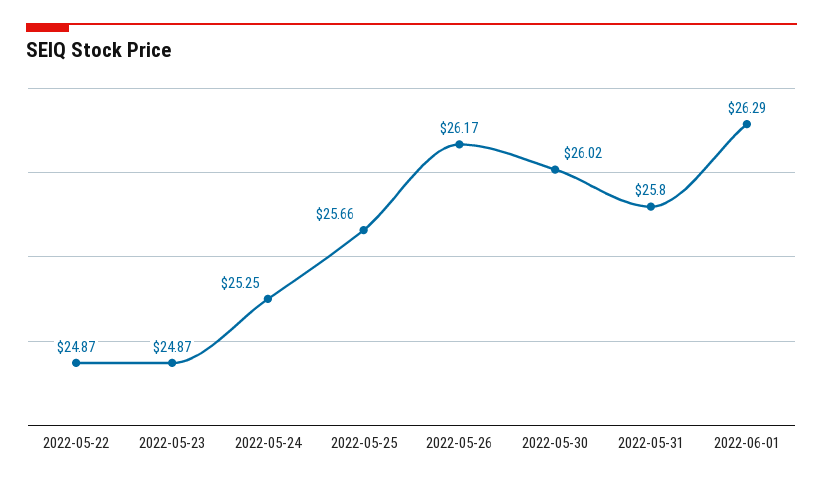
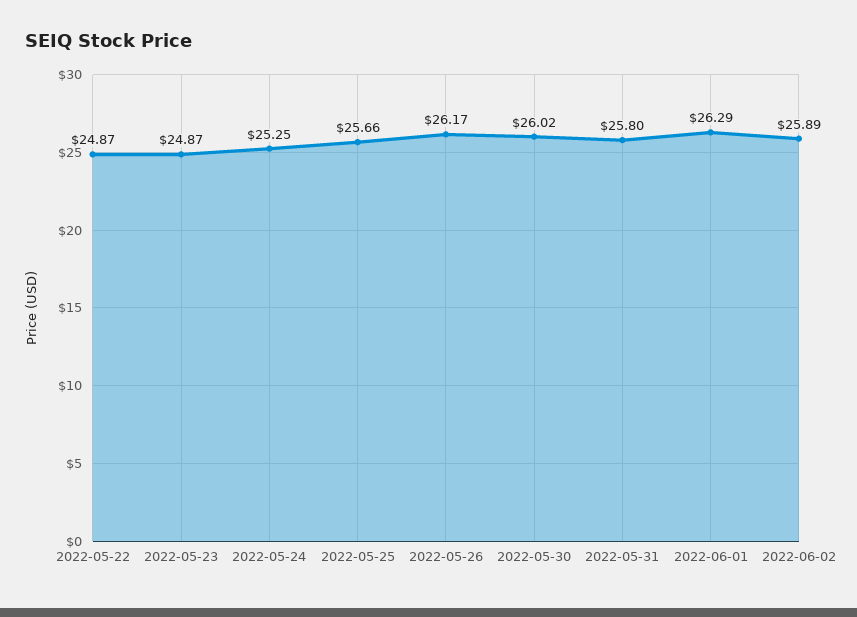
2022-06-02: none -> 25.89

